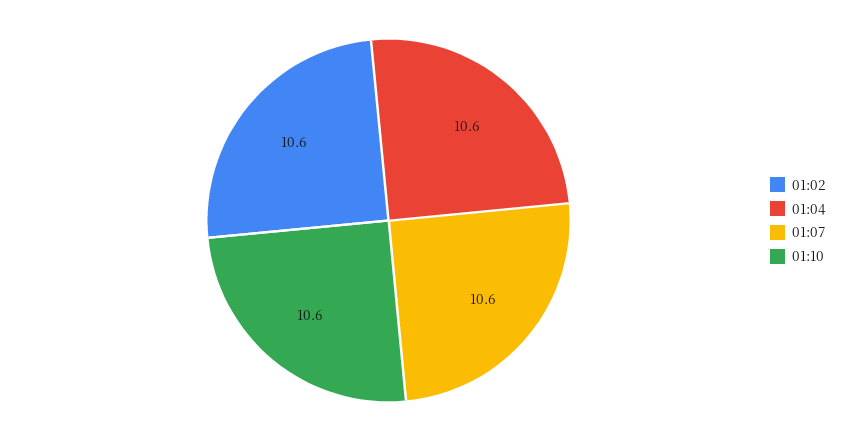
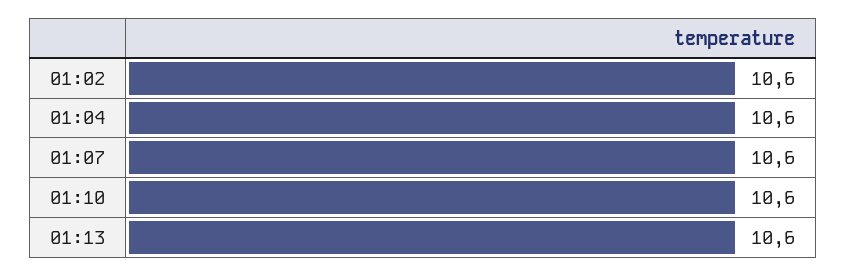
01:13: none -> 10.6

